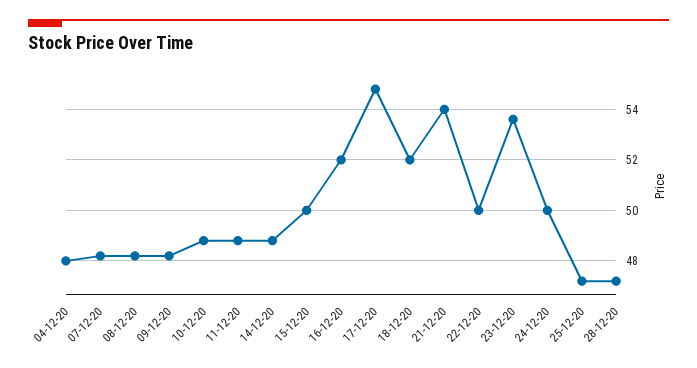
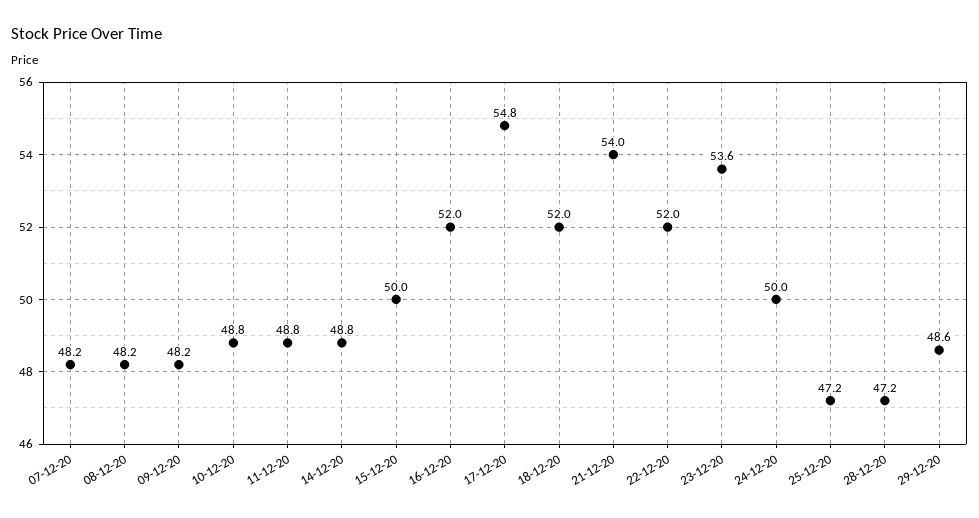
04-12-20: 48 -> none
22-12-20: 50 -> 52
29-12-20: none -> 48.6

